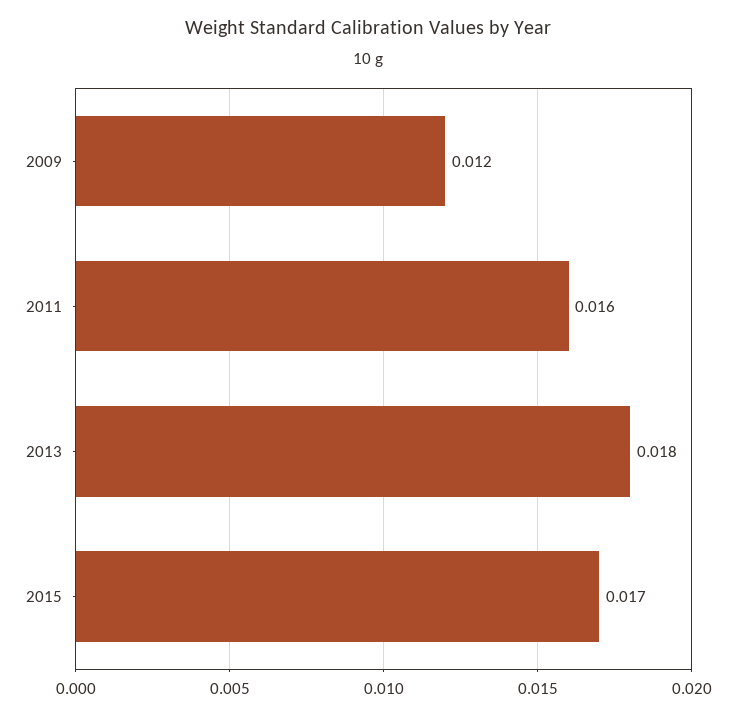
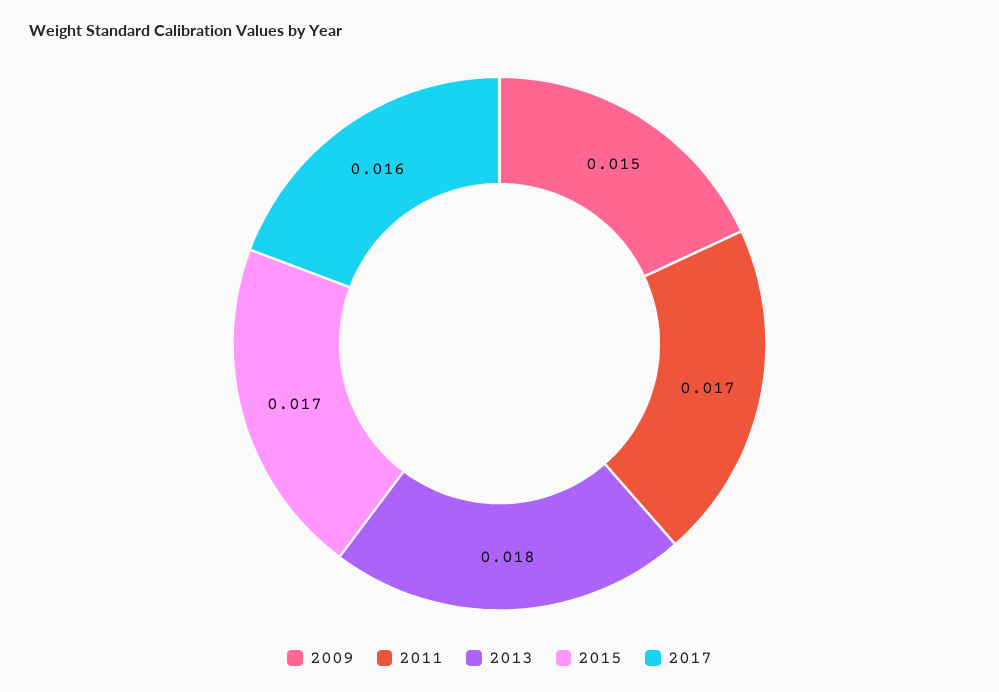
2009: 0.012 -> 0.015
2011: 0.016 -> 0.017
2017: none -> 0.016

